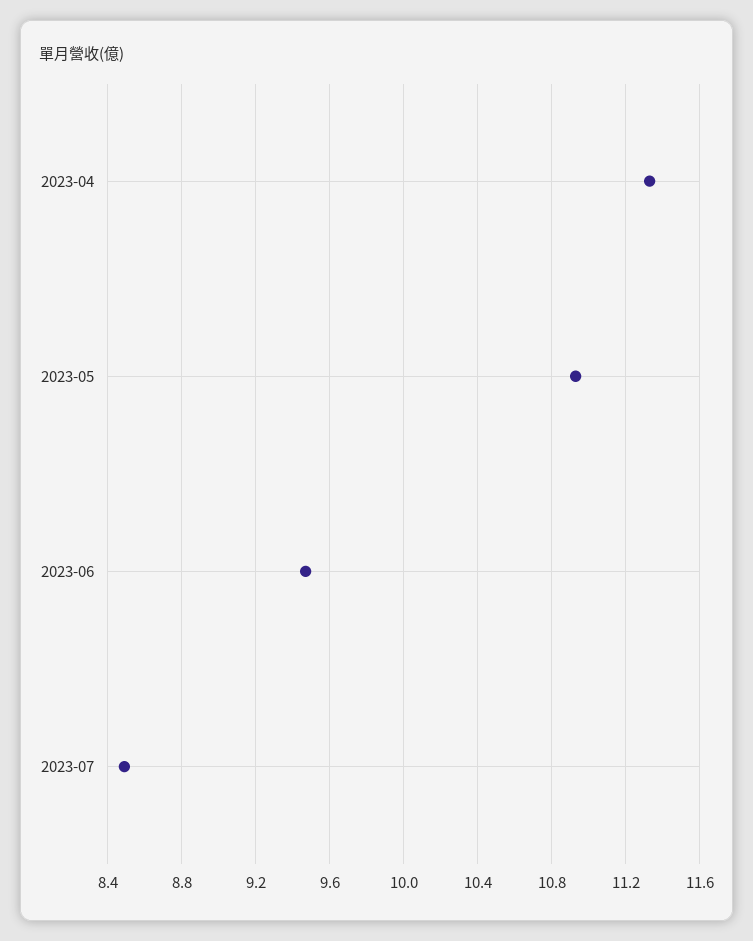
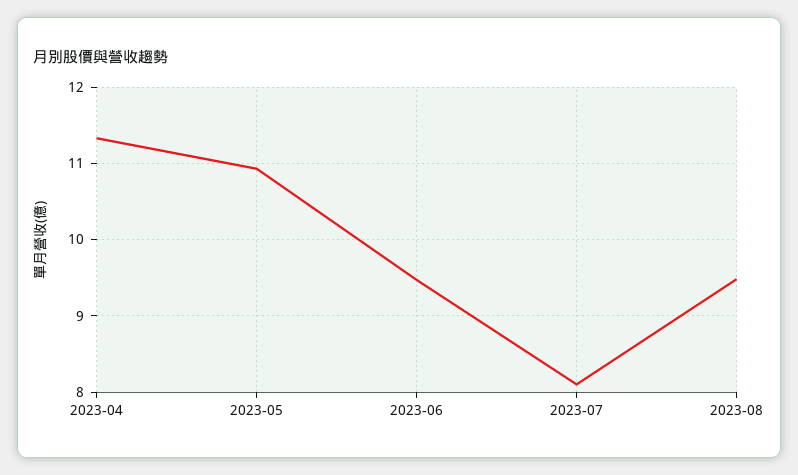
2023-07: 8.5 -> 8.1
2023-08: none -> 9.5

